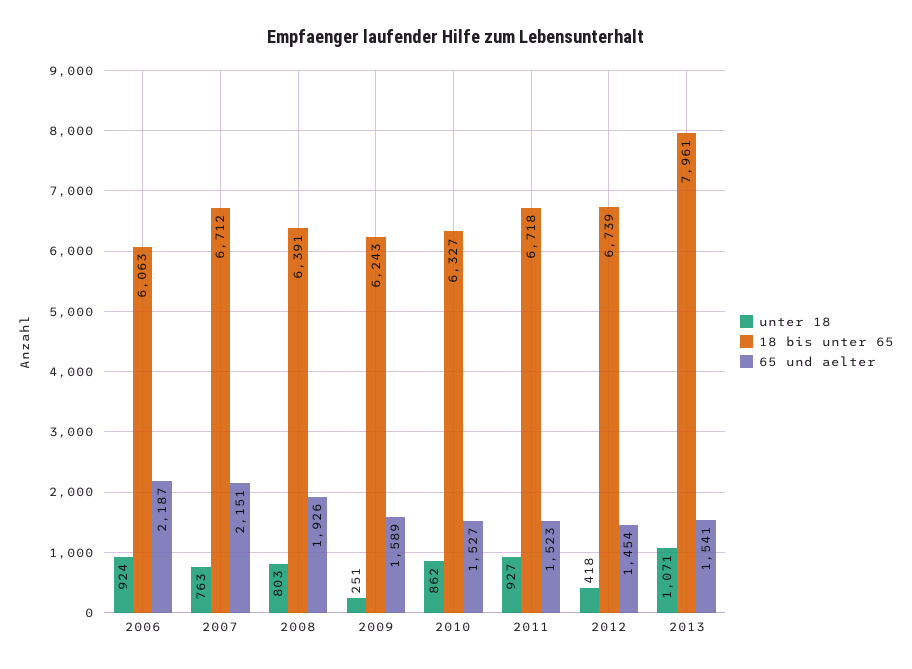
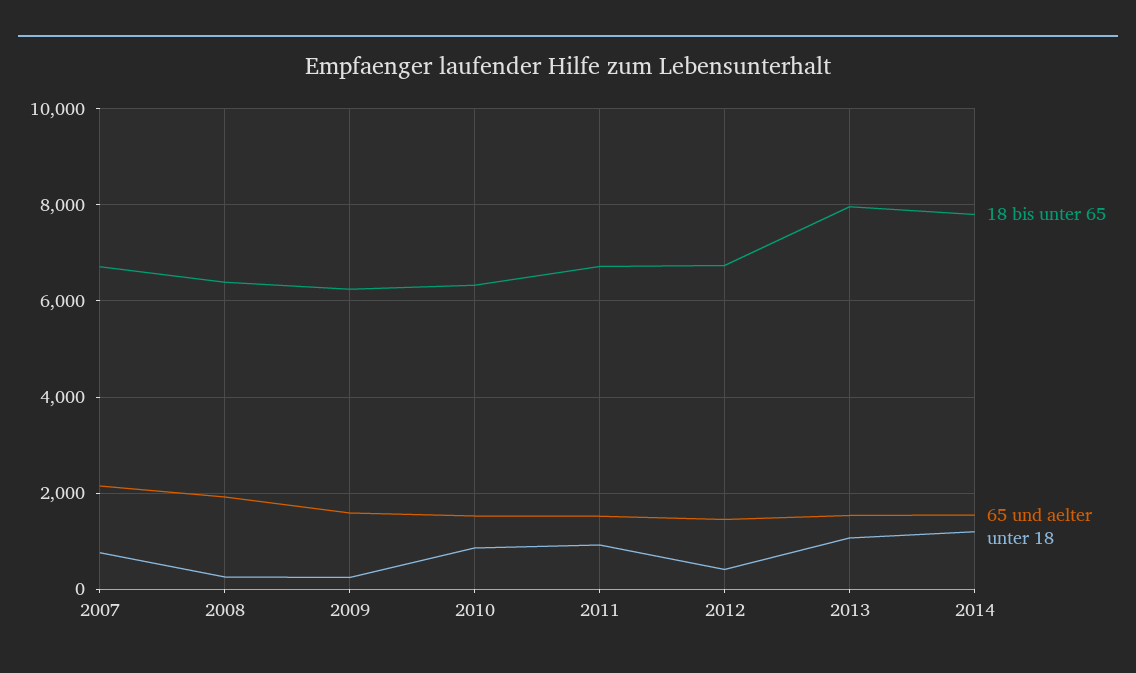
unter 18, 2006: 924 -> none
18 bis unter 65, 2006: 6063 -> none
65 und aelter, 2006: 2187 -> none
unter 18, 2008: 803 -> 200
18 bis unter 65, 2014: none -> 7800
65 und aelter, 2014: none -> 1600
unter 18, 2014: none -> 1200

